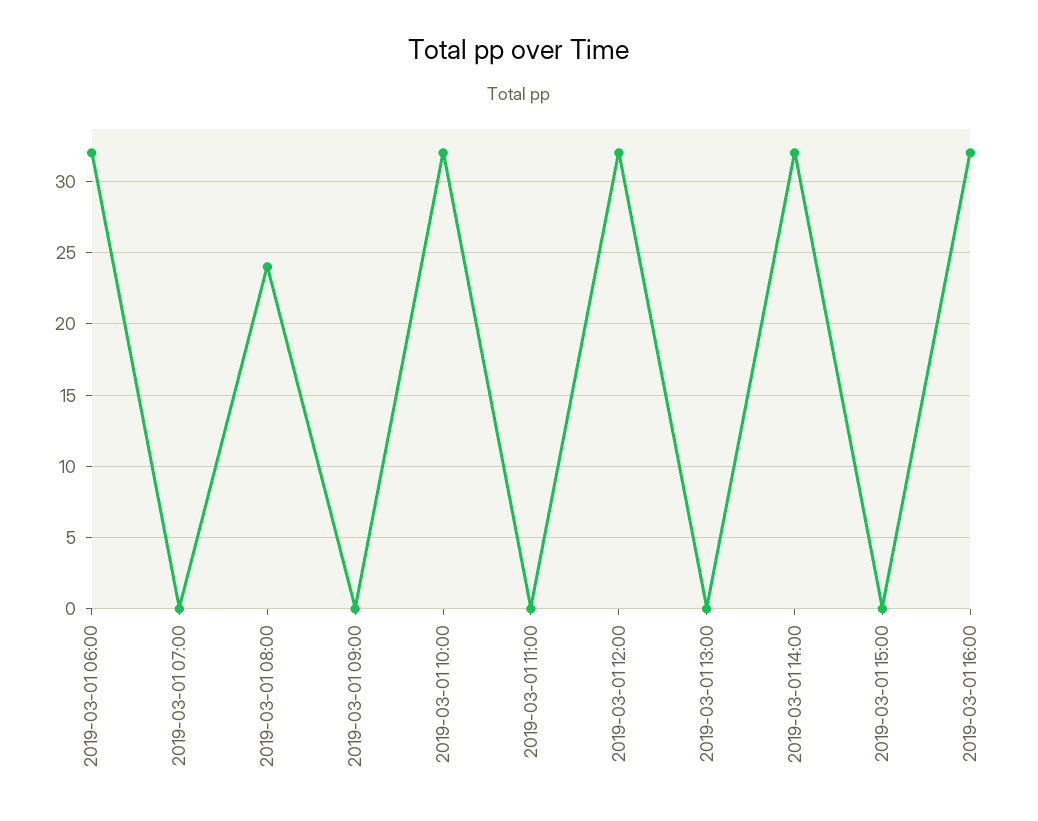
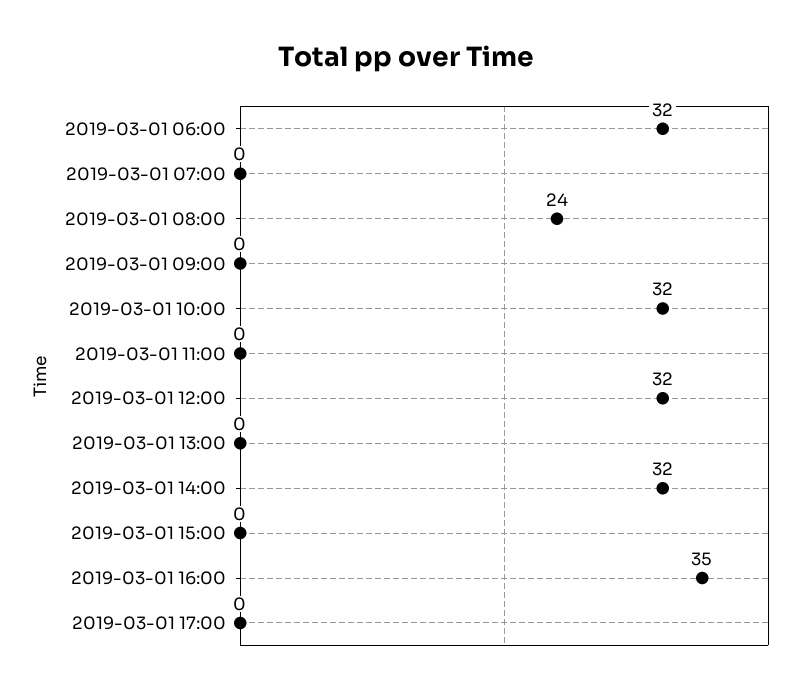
2019-03-01 16:00: 32 -> 35
2019-03-01 17:00: none -> 0

